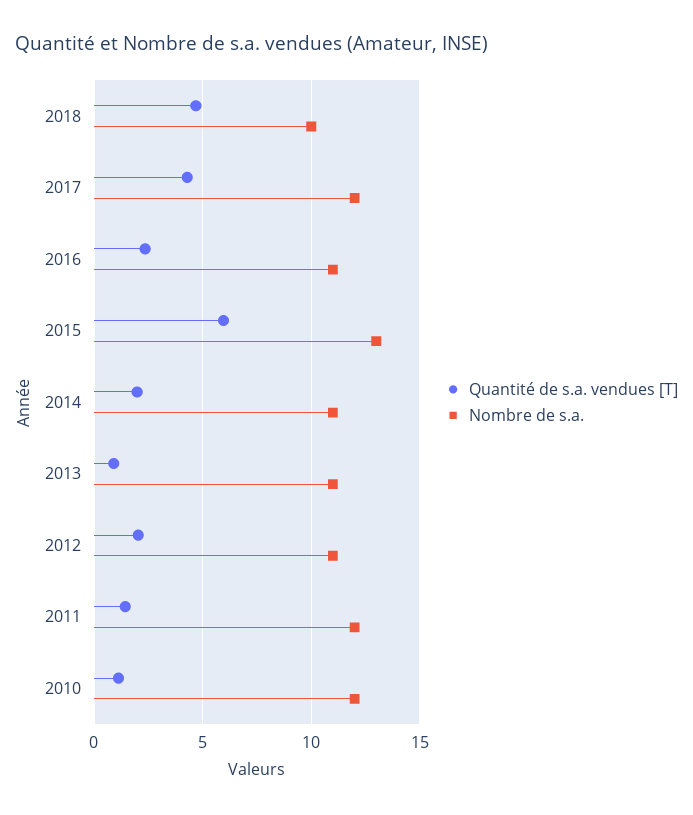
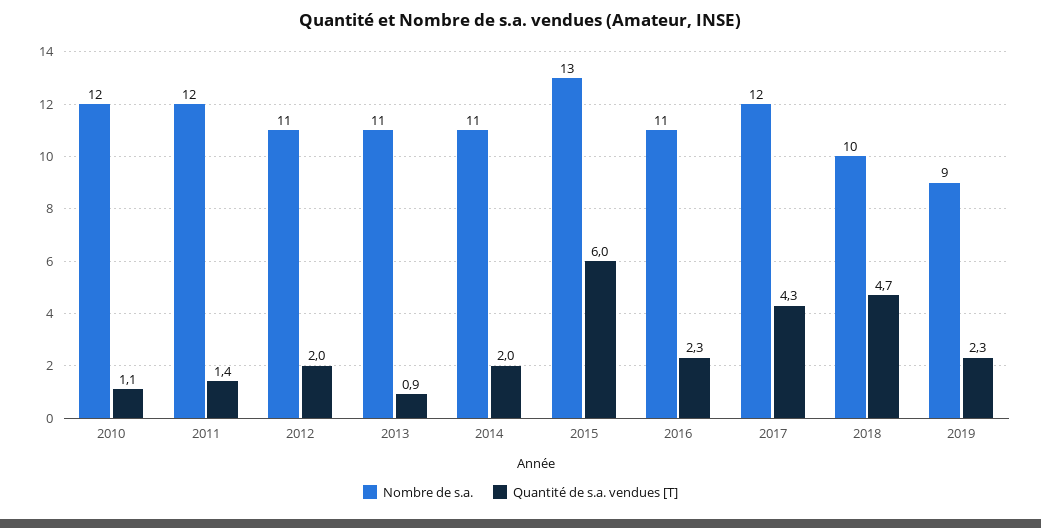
Nombre de s.a., 2019: none -> 9
Quantité de s.a. vendues [T], 2019: none -> 2.3

